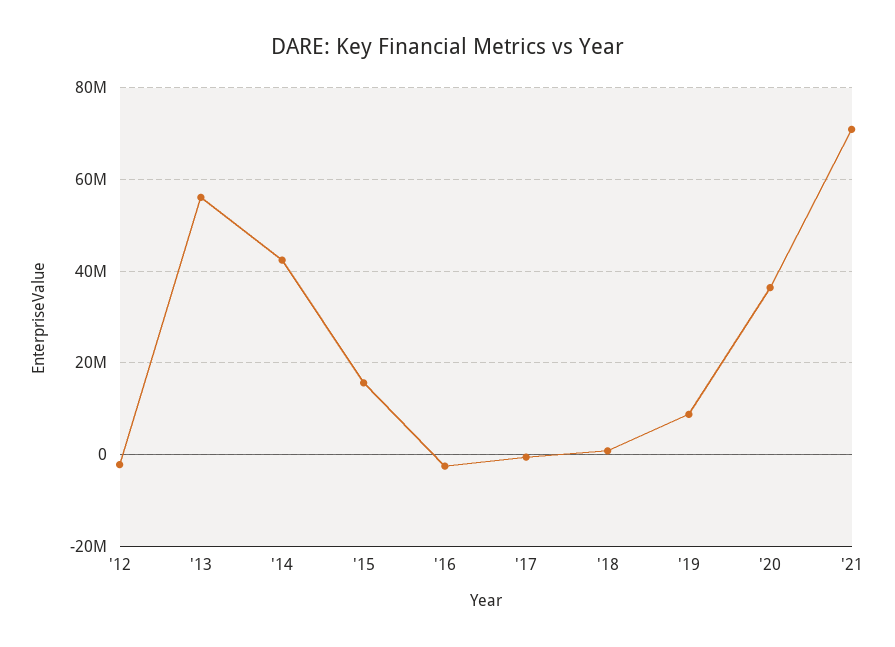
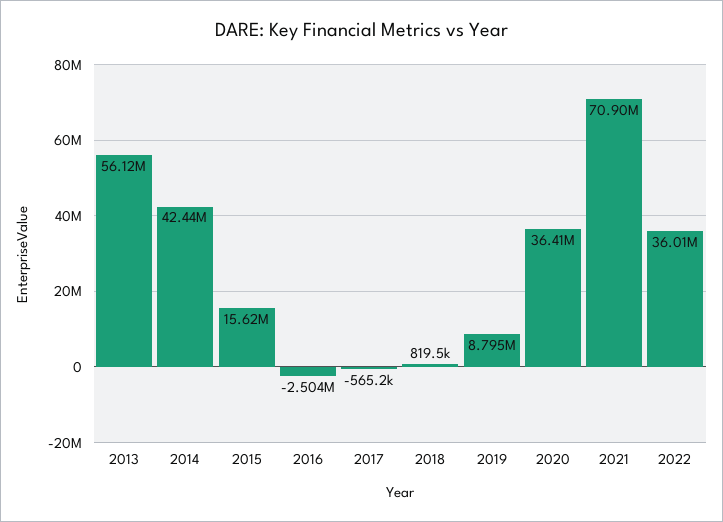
'12: -2000000 -> none
2022: none -> 36010000

